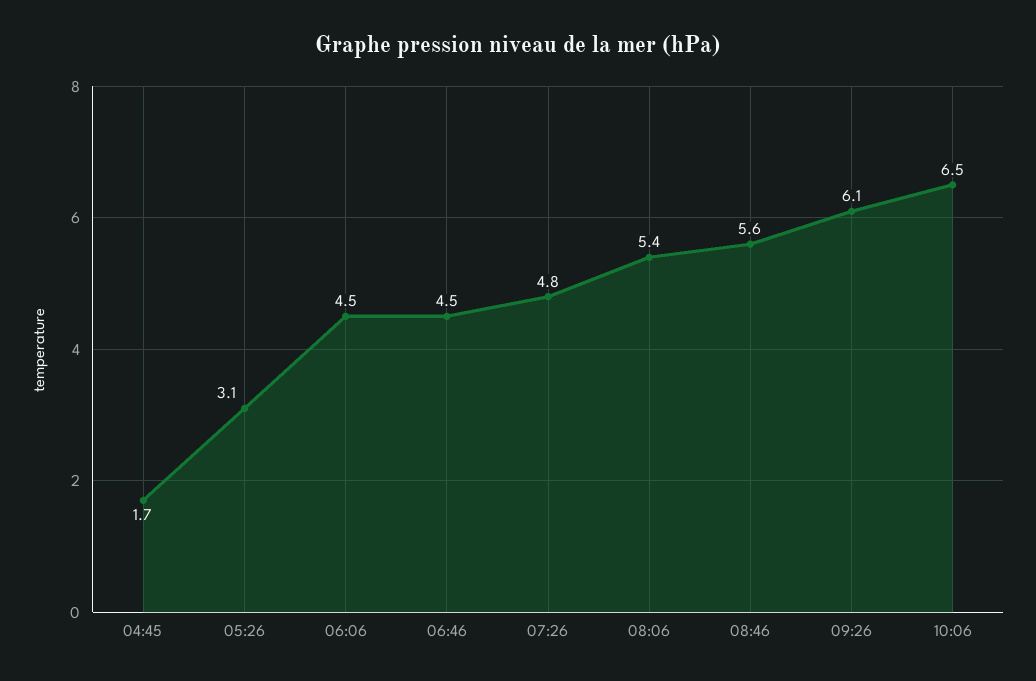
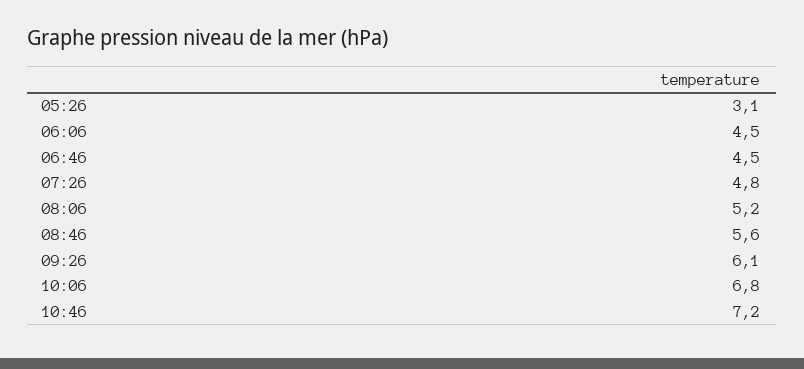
04:45: 1.7 -> none
08:06: 5.4 -> 5.2
10:06: 6.5 -> 6.8
10:46: none -> 7.2

